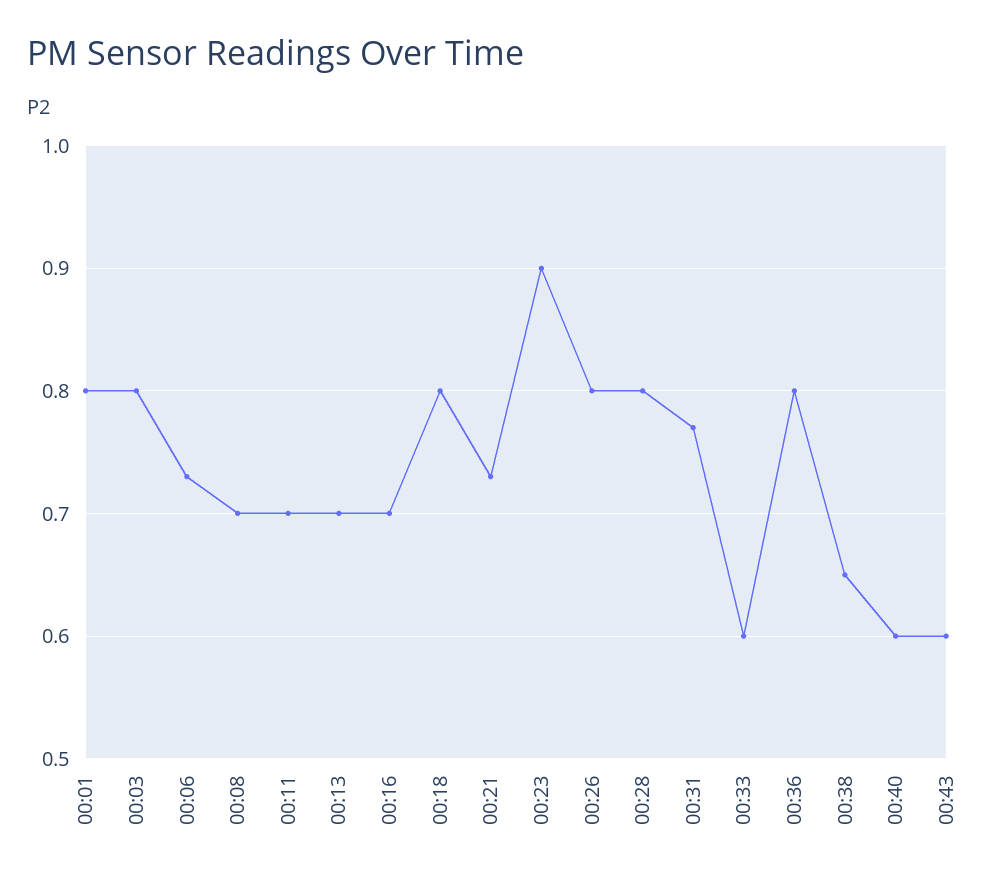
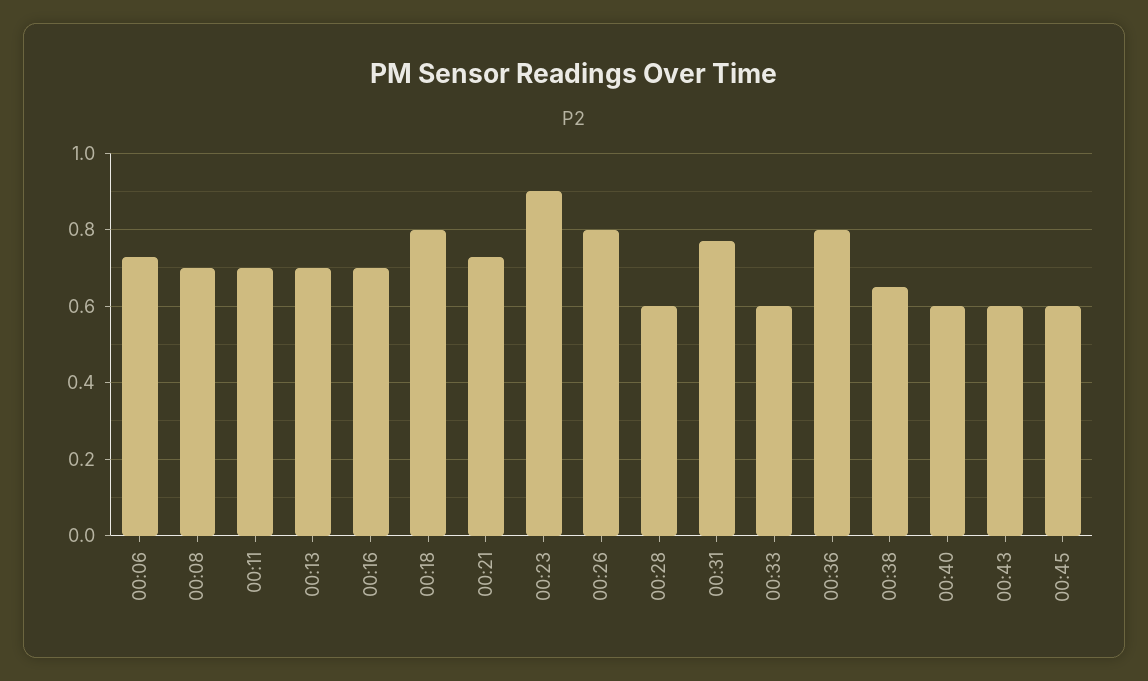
00:01: 0.8 -> none
00:03: 0.8 -> none
00:28: 0.8 -> 0.6
00:45: none -> 0.6

